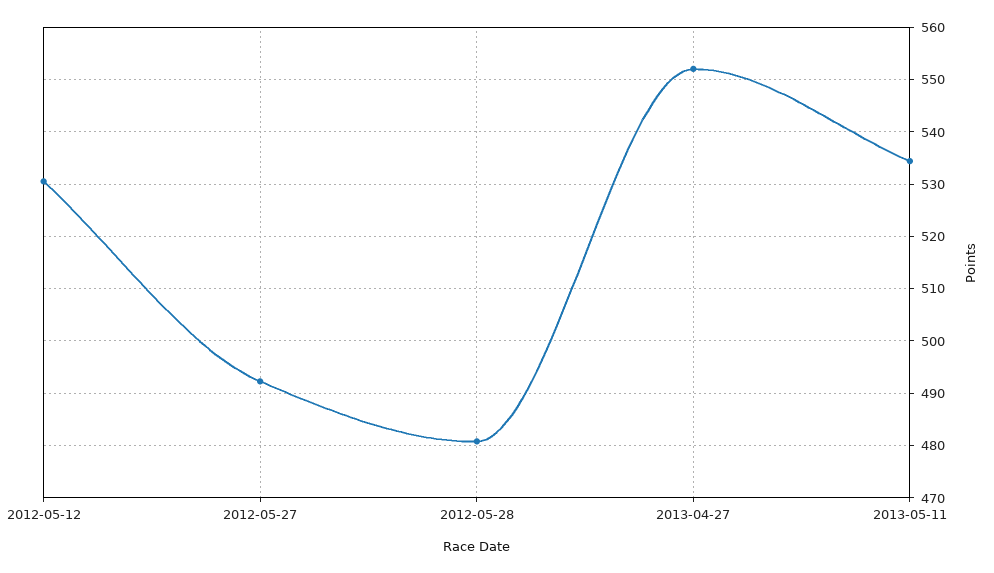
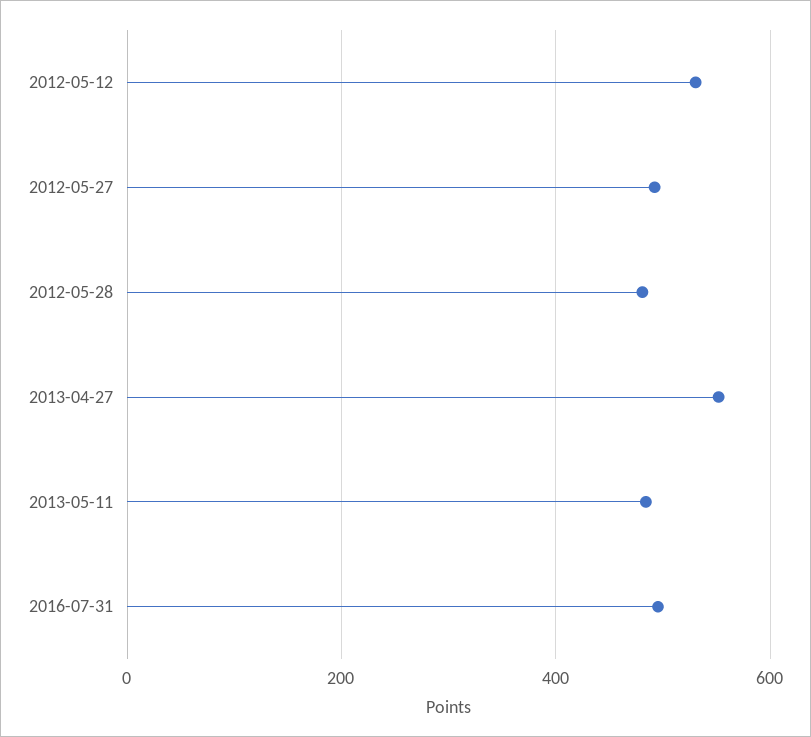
2013-05-11: 534 -> 480
2016-07-31: none -> 500

